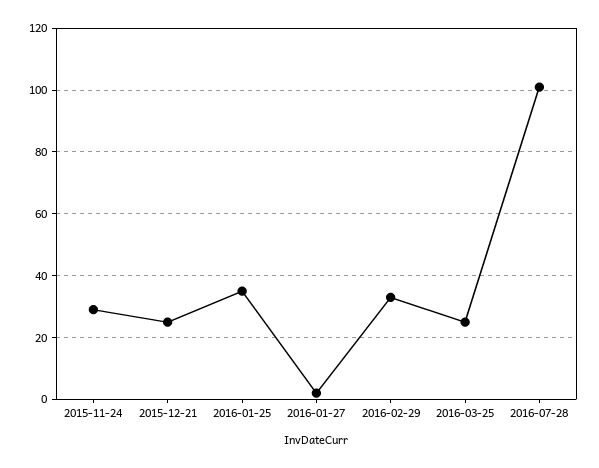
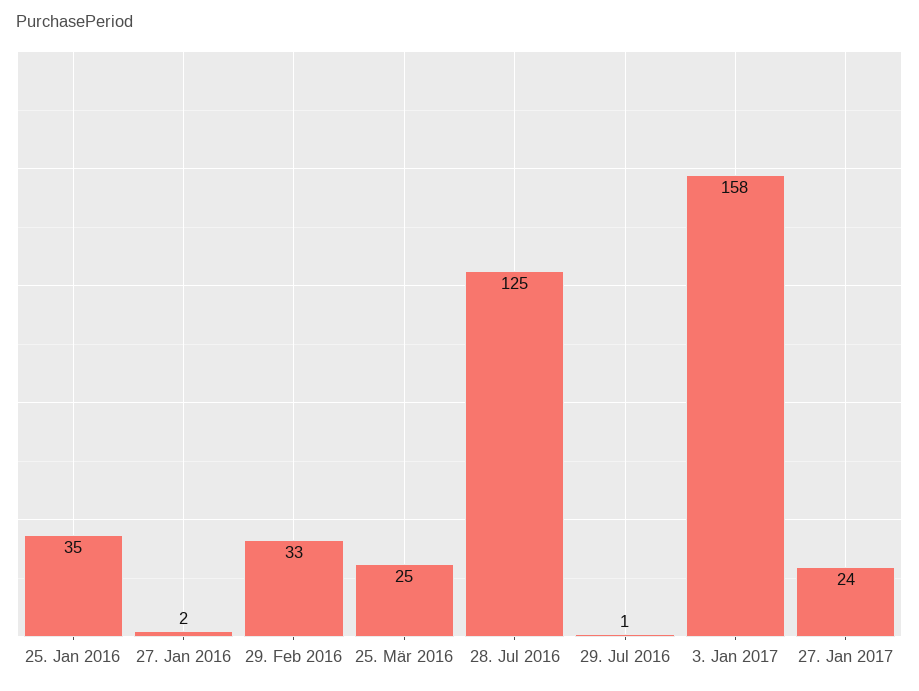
2015-11-24: 30 -> none
2015-12-21: 25 -> none
2016-07-28: 100 -> 125
29. Jul 2016: none -> 1
3. Jan 2017: none -> 158
27. Jan 2017: none -> 24

